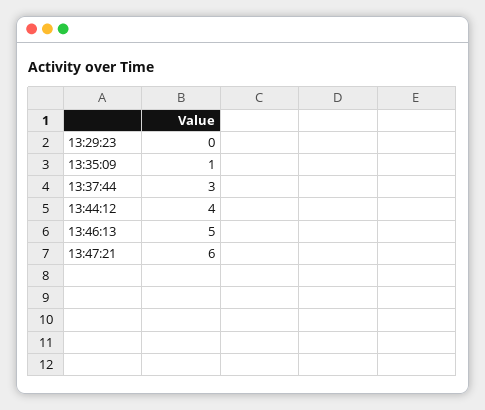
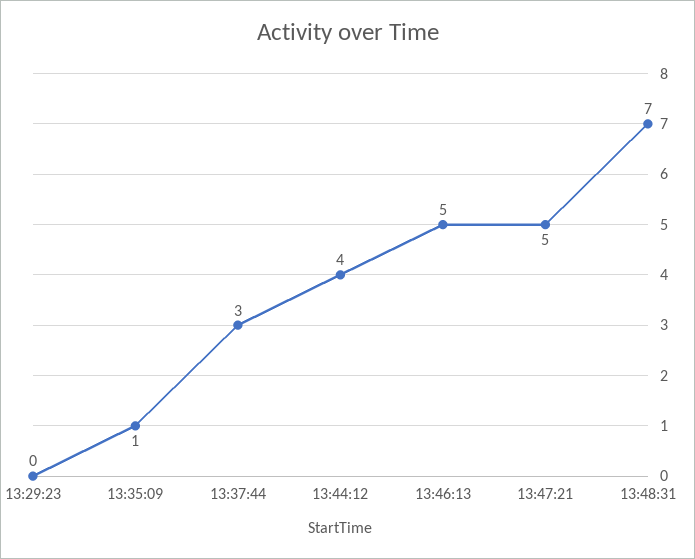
13:47:21: 6 -> 5
13:48:31: none -> 7

